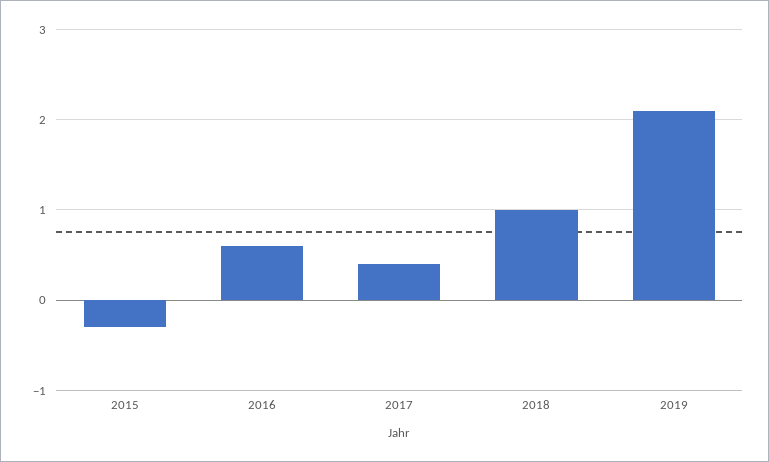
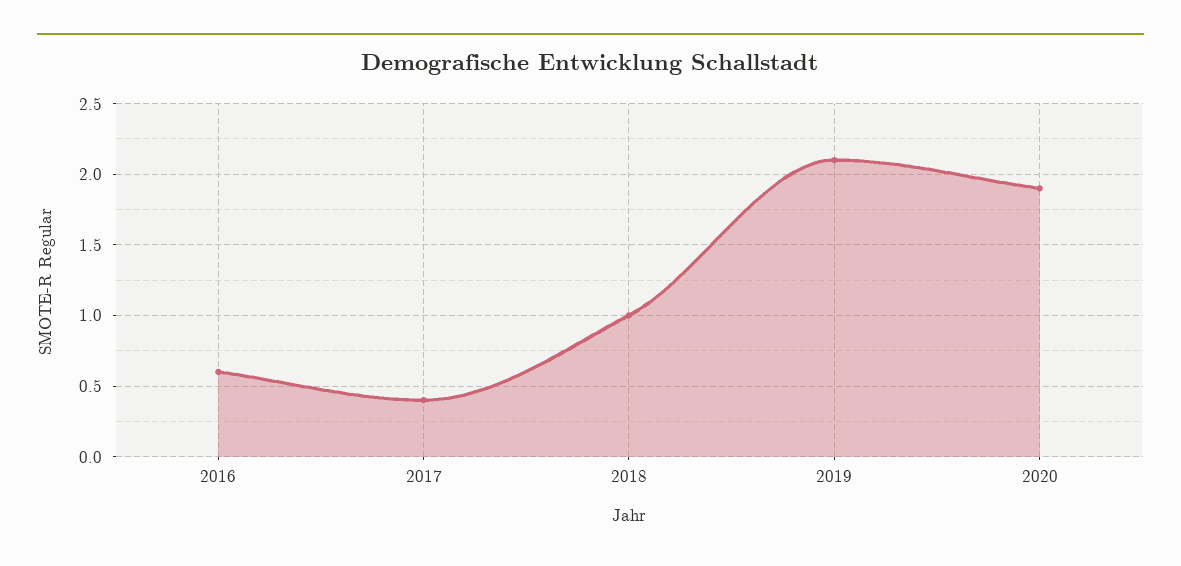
2015: -0.3 -> none
2020: none -> 1.9

